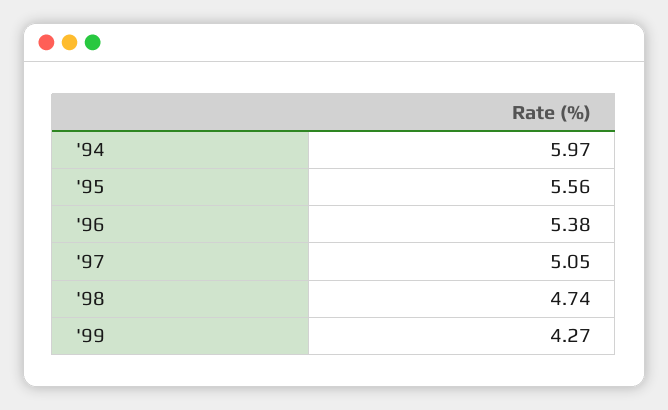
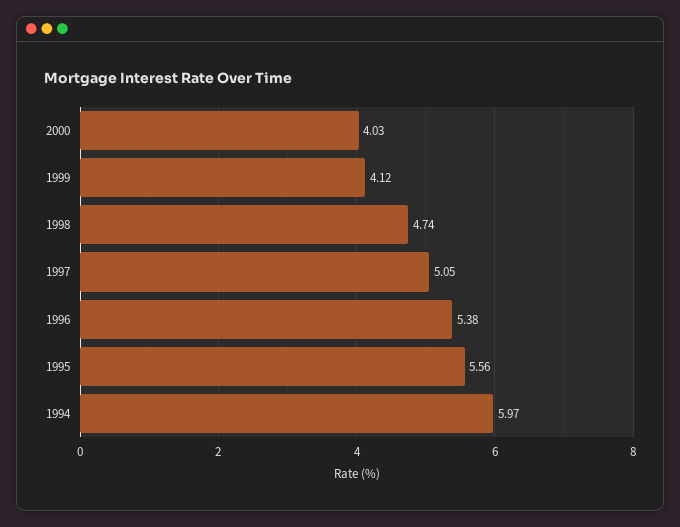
'99: 4.27 -> 4.12
2000: none -> 4.03

